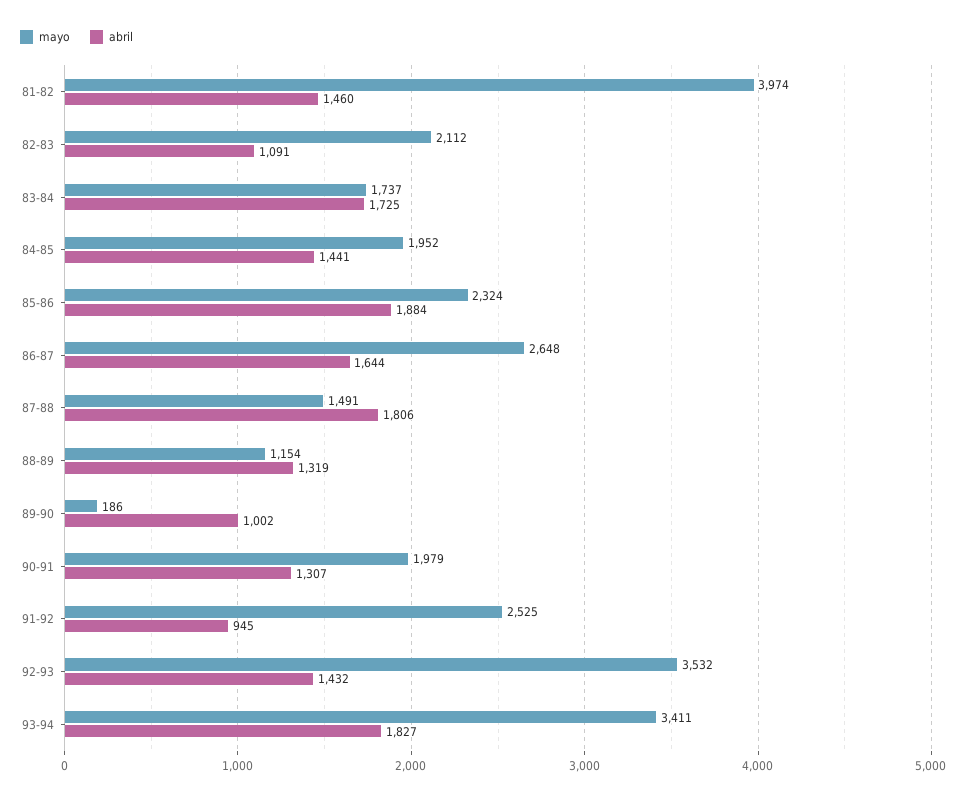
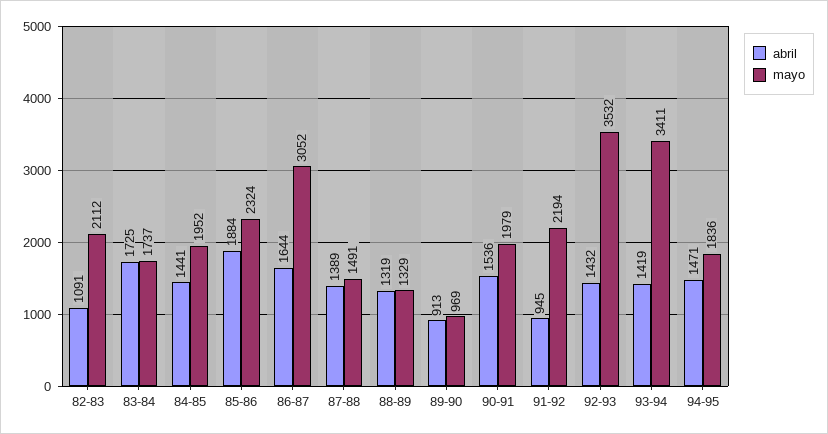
mayo, 81-82: 3974 -> none
abril, 81-82: 1460 -> none
mayo, 86-87: 2648 -> 3052
abril, 87-88: 1806 -> 1389
mayo, 88-89: 1154 -> 1329
mayo, 89-90: 186 -> 969
abril, 89-90: 1002 -> 913
abril, 90-91: 1307 -> 1536
mayo, 91-92: 2525 -> 2194
abril, 93-94: 1827 -> 1419
abril, 94-95: none -> 1471
mayo, 94-95: none -> 1836

